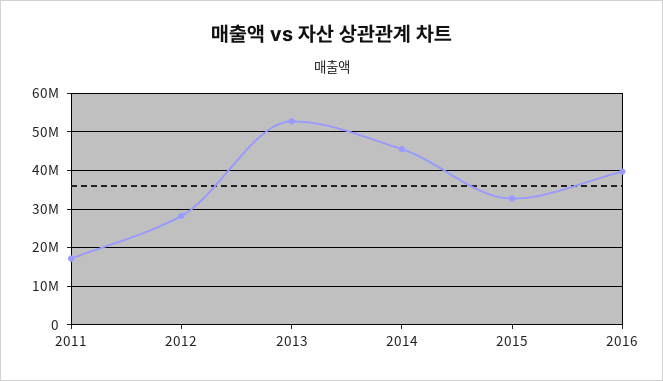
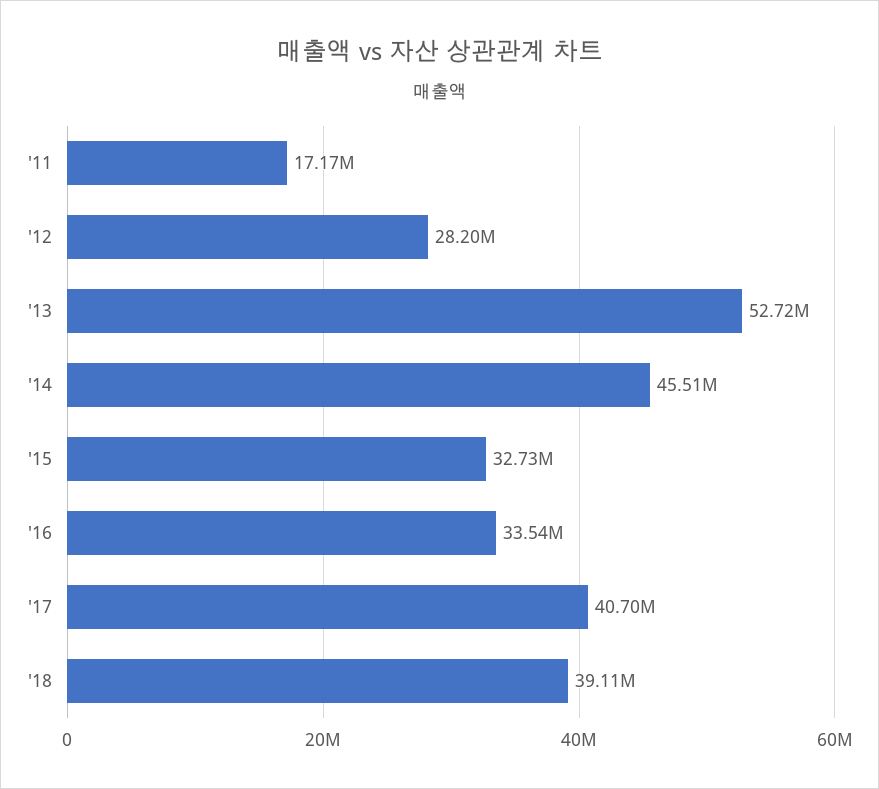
2016: 40000000 -> 33540000
'17: none -> 40700000
'18: none -> 39110000

